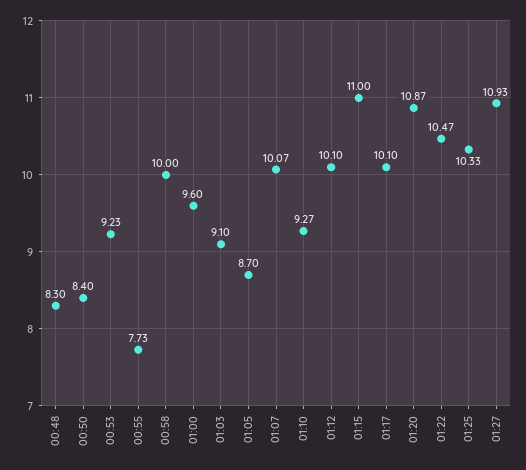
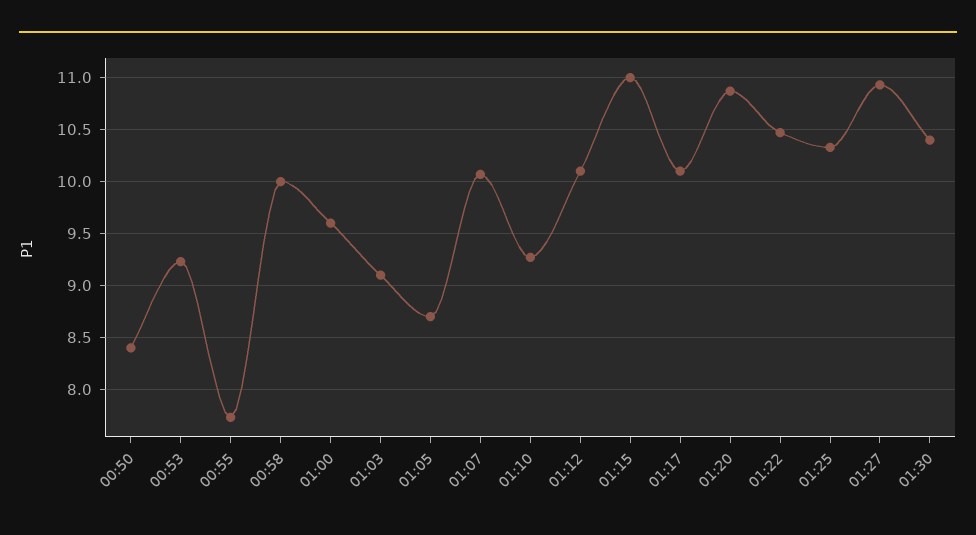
00:48: 8.3 -> none
01:30: none -> 10.4

